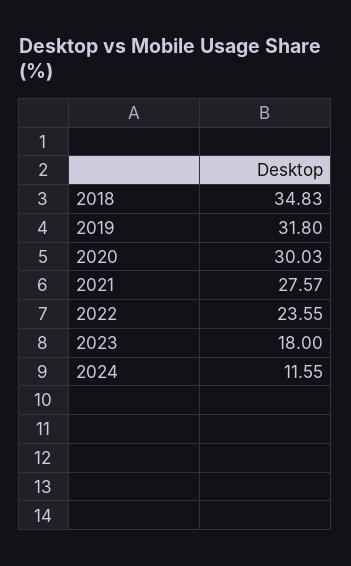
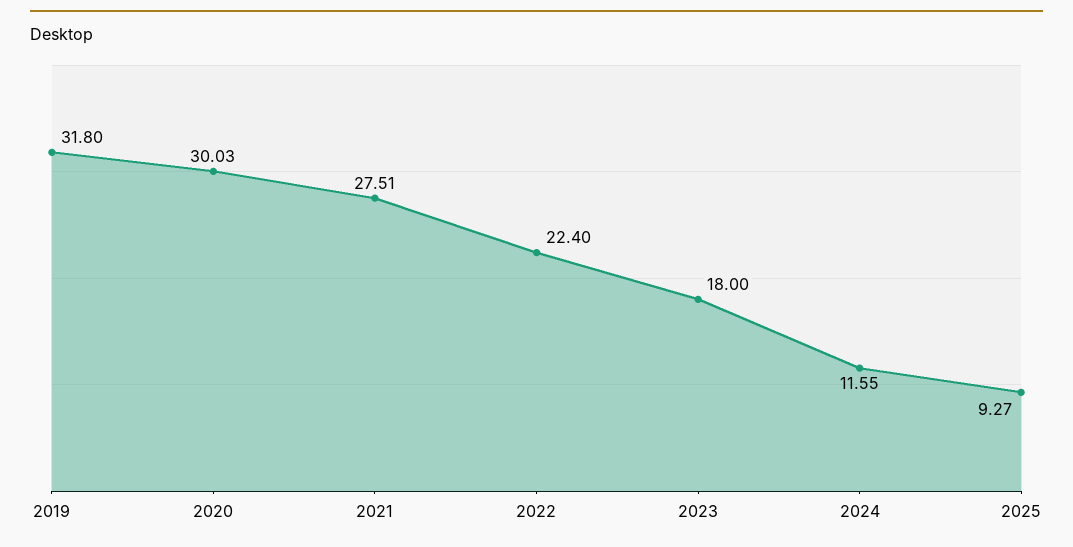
2018: 34.83 -> none
2021: 27.57 -> 27.51
2022: 23.55 -> 22.4
2025: none -> 9.27

